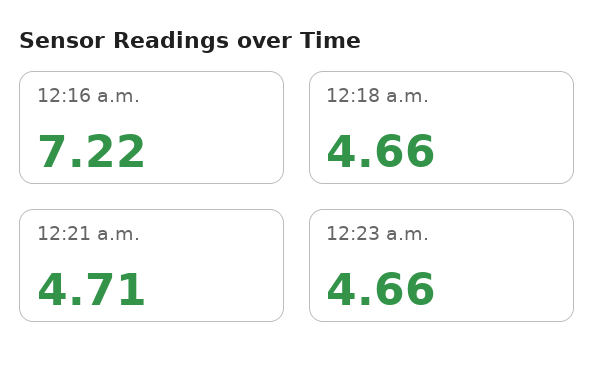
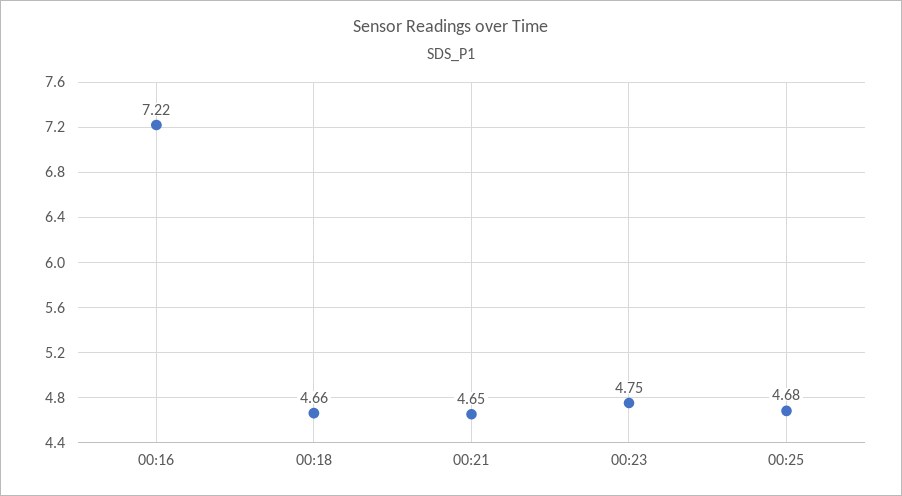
12:21 a.m.: 4.71 -> 4.65
12:23 a.m.: 4.66 -> 4.75
00:25: none -> 4.68

